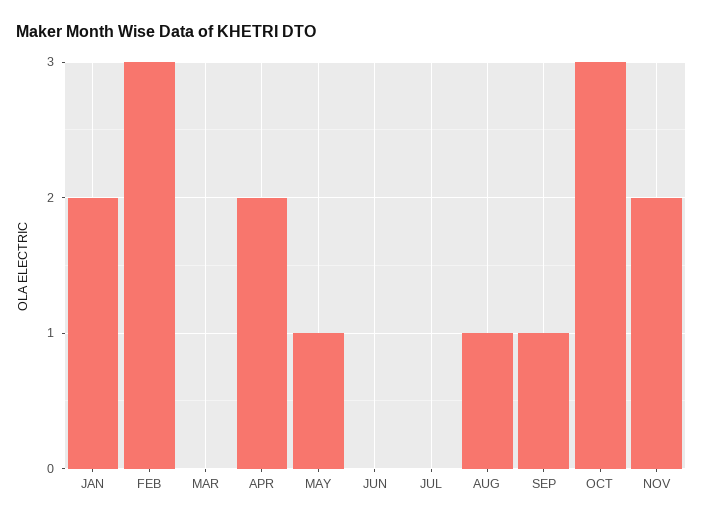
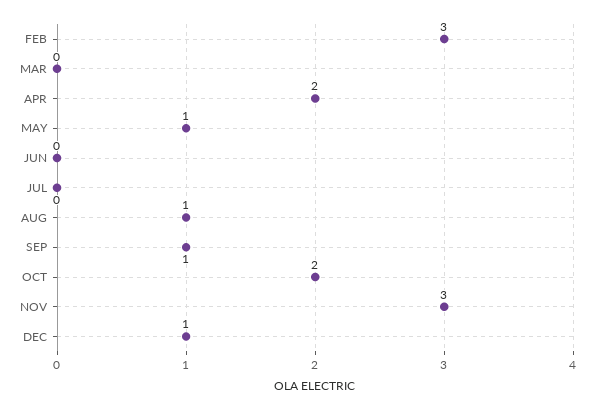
JAN: 2 -> none
OCT: 3 -> 2
NOV: 2 -> 3
DEC: none -> 1

